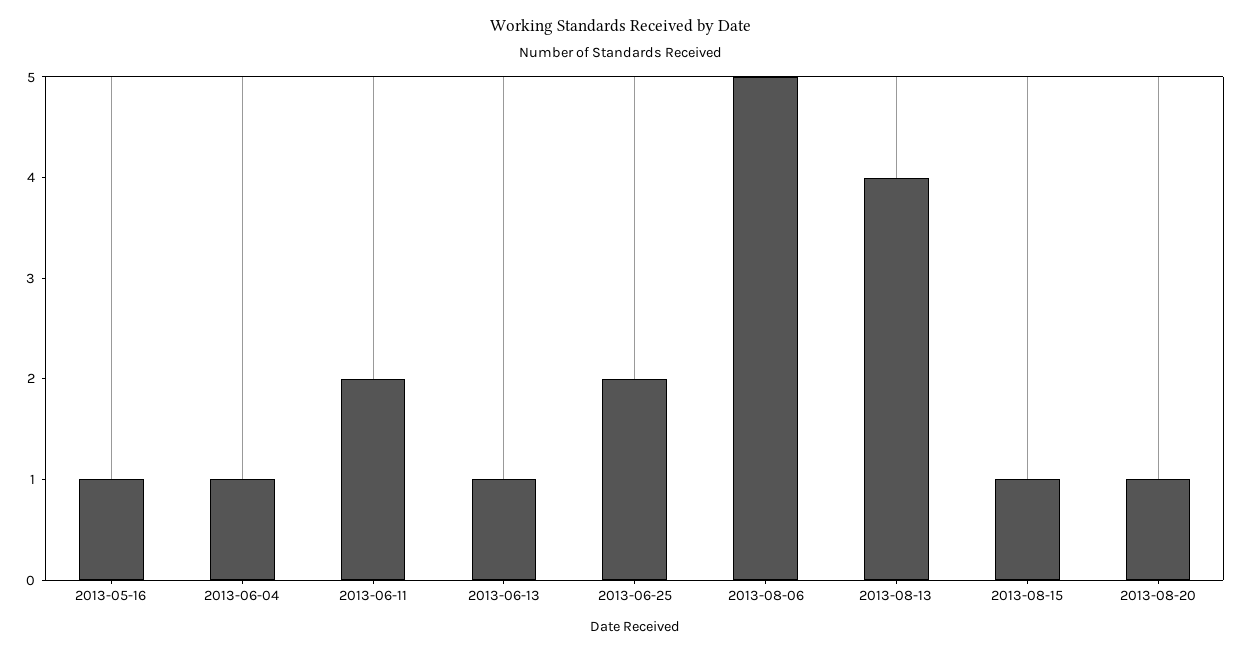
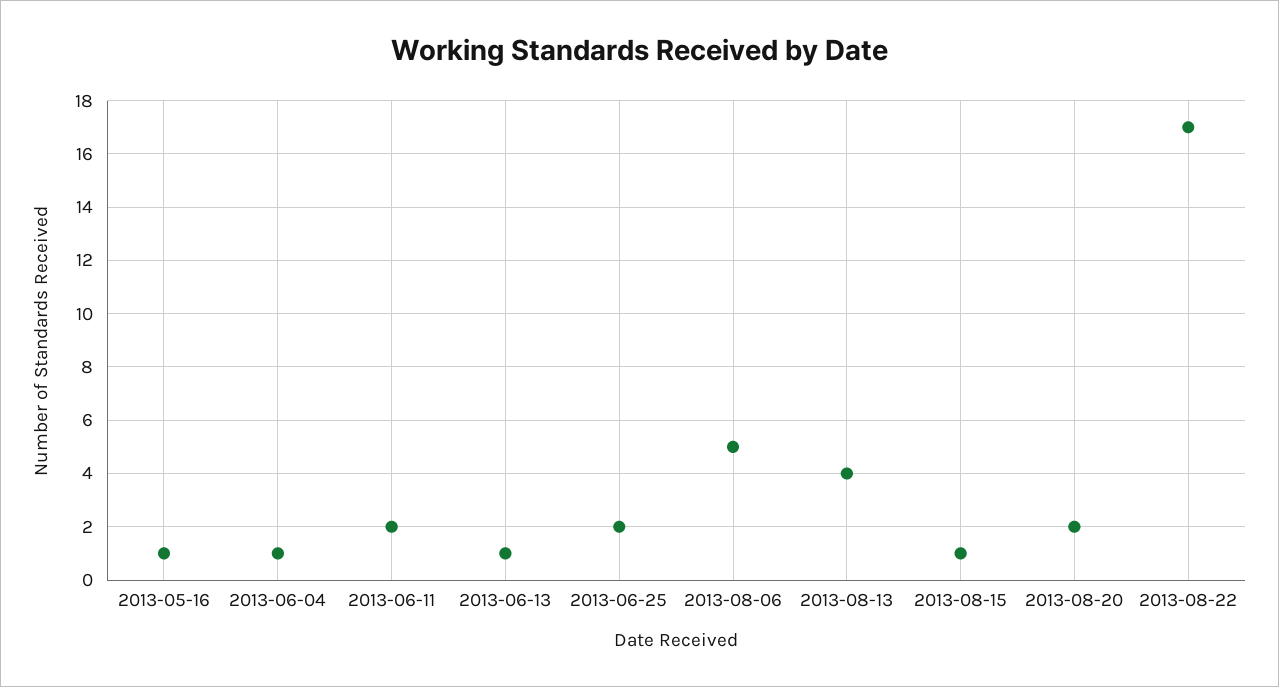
2013-08-20: 1 -> 2
2013-08-22: none -> 17

